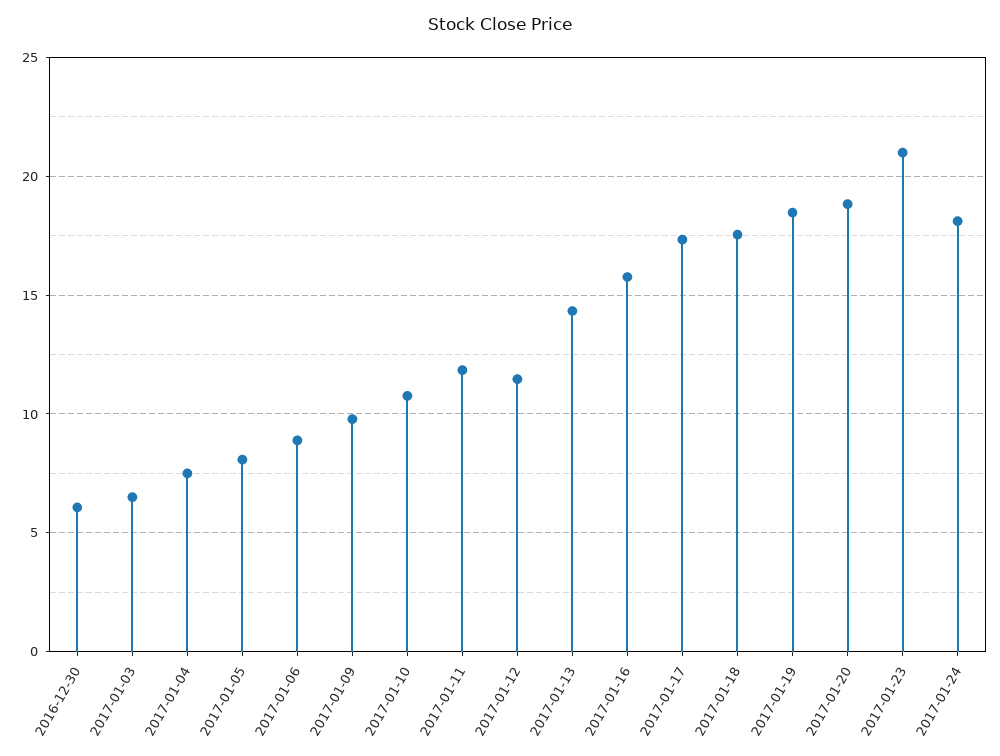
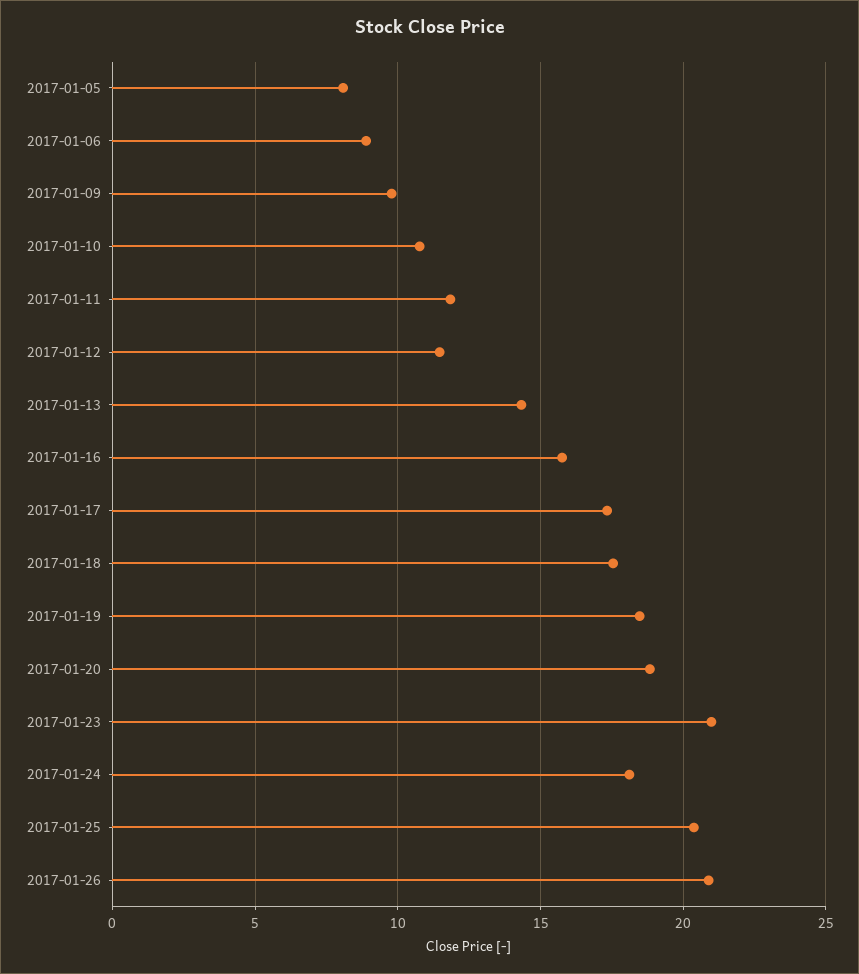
2016-12-30: 6 -> none
2017-01-03: 6.5 -> none
2017-01-04: 7.5 -> none
2017-01-25: none -> 20.5
2017-01-26: none -> 21

